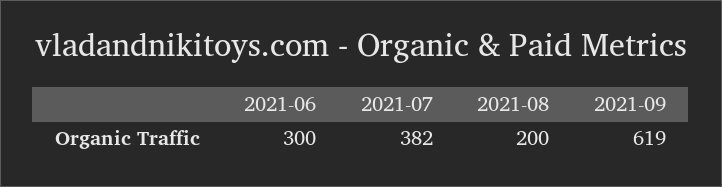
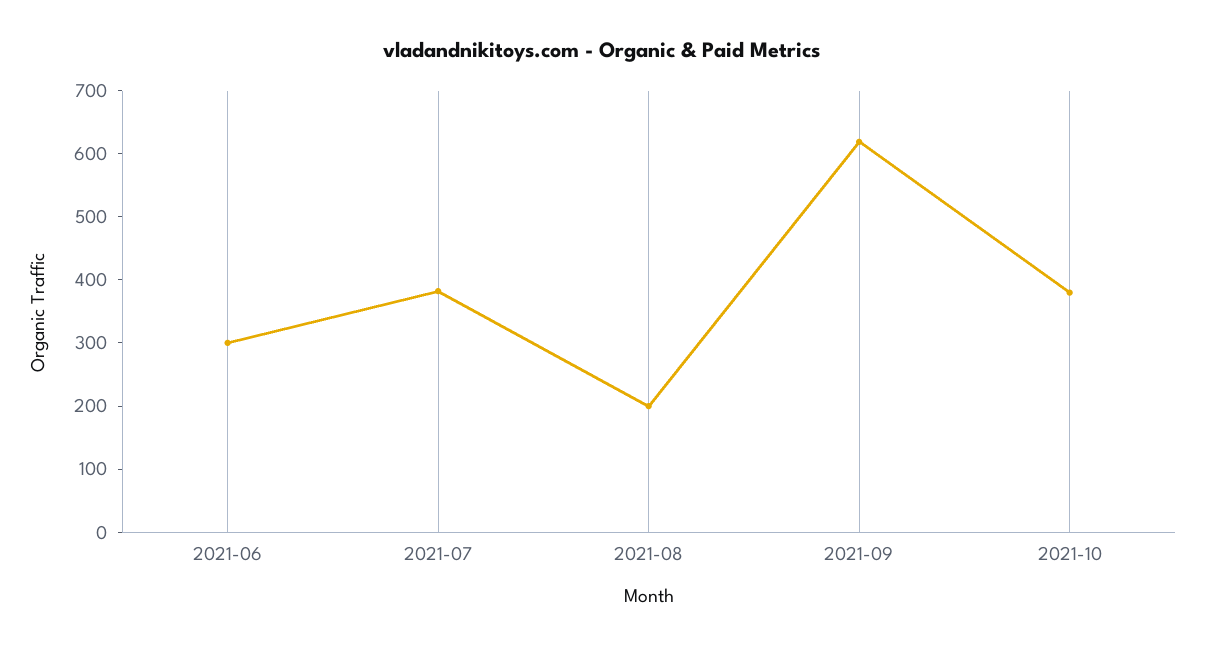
2021-10: none -> 380

